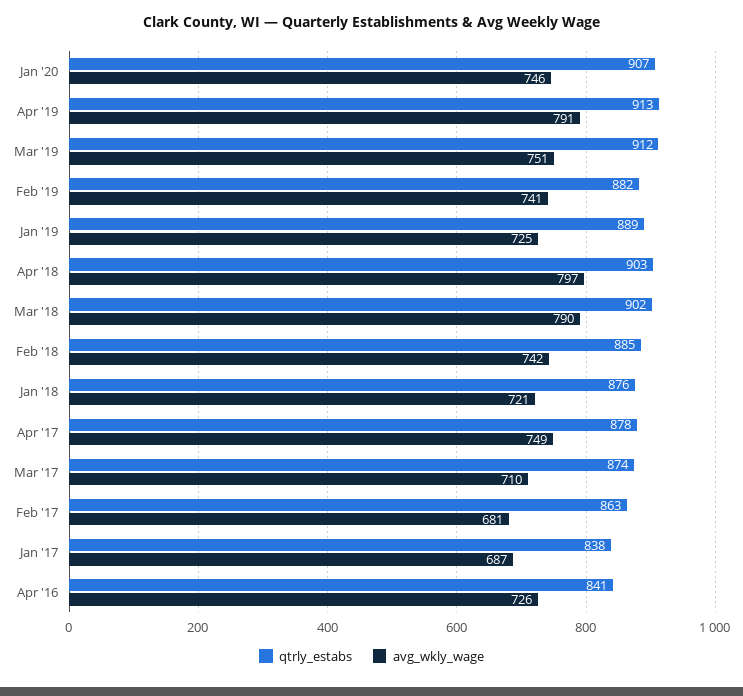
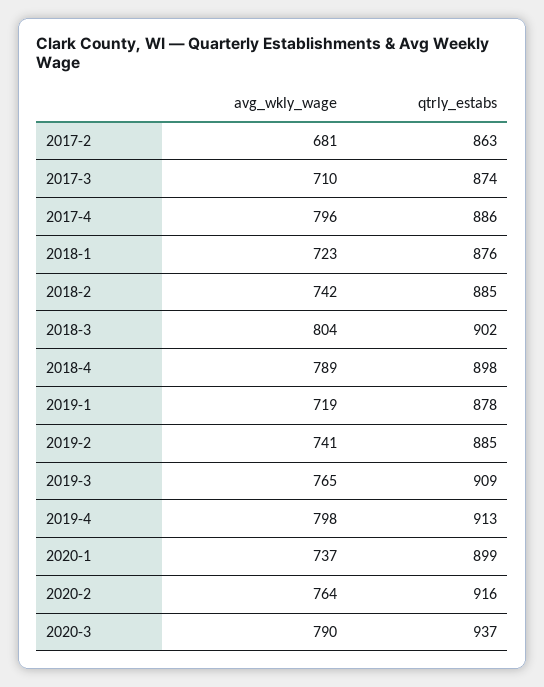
qtrly_estabs, Jan '20: 907 -> 899
avg_wkly_wage, Jan '20: 746 -> 737
avg_wkly_wage, Apr '19: 791 -> 798
qtrly_estabs, Mar '19: 912 -> 909
avg_wkly_wage, Mar '19: 751 -> 765
qtrly_estabs, Feb '19: 882 -> 885
qtrly_estabs, Jan '19: 889 -> 878
avg_wkly_wage, Jan '19: 725 -> 719
qtrly_estabs, Apr '18: 903 -> 898
avg_wkly_wage, Apr '18: 797 -> 789
avg_wkly_wage, Mar '18: 790 -> 804
avg_wkly_wage, Jan '18: 721 -> 723
qtrly_estabs, Apr '17: 878 -> 886
avg_wkly_wage, Apr '17: 749 -> 796
qtrly_estabs, Jan '17: 838 -> none
avg_wkly_wage, Jan '17: 687 -> none
qtrly_estabs, Apr '16: 841 -> none
avg_wkly_wage, Apr '16: 726 -> none
avg_wkly_wage, 2020-2: none -> 764
qtrly_estabs, 2020-2: none -> 916
avg_wkly_wage, 2020-3: none -> 790
qtrly_estabs, 2020-3: none -> 937

